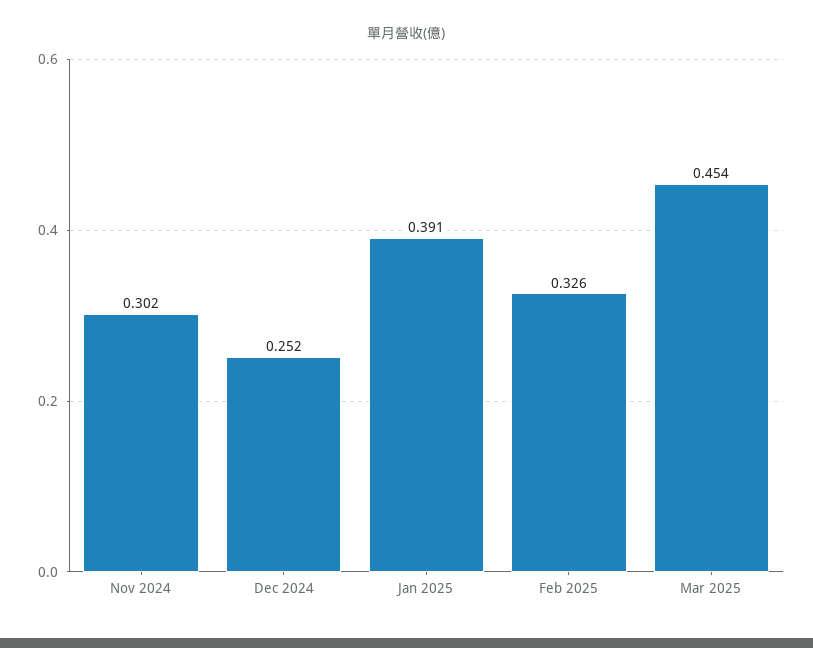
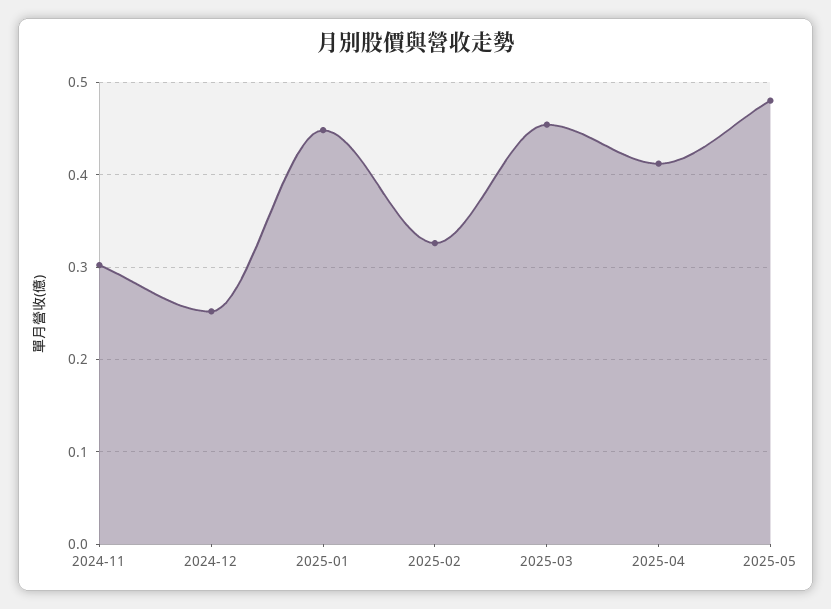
Jan 2025: 0.391 -> 0.45
2025-04: none -> 0.41
2025-05: none -> 0.48

